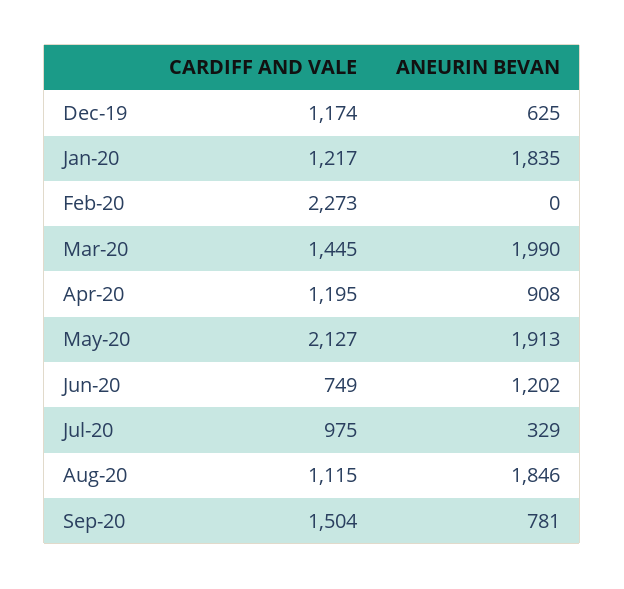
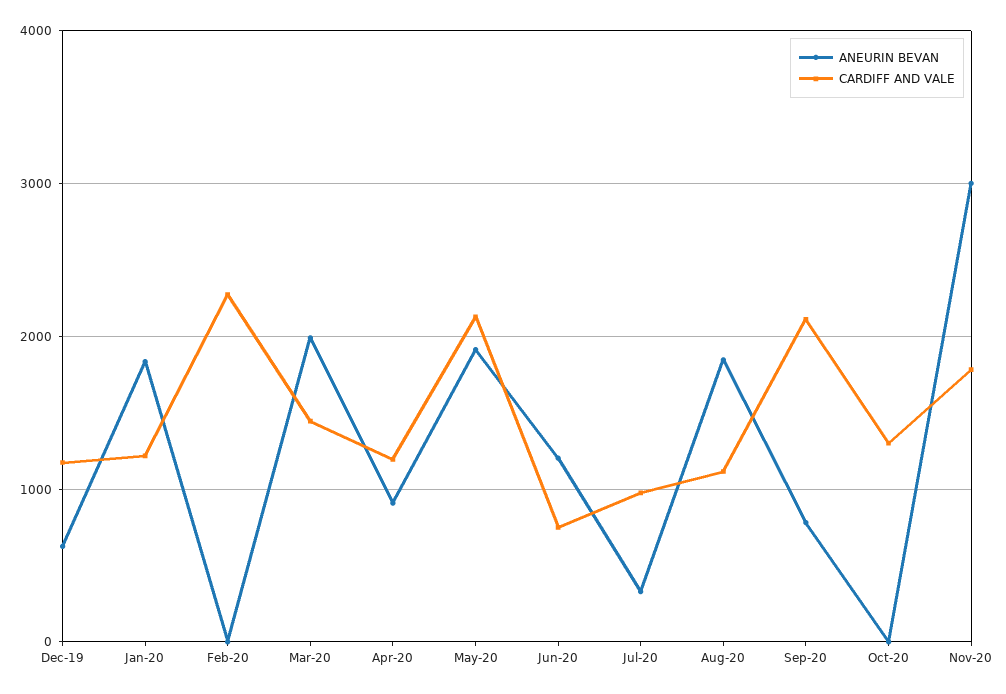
CARDIFF AND VALE, Sep-20: 1504 -> 2100
ANEURIN BEVAN, Oct-20: none -> 0
CARDIFF AND VALE, Oct-20: none -> 1300
ANEURIN BEVAN, Nov-20: none -> 3000
CARDIFF AND VALE, Nov-20: none -> 1800

